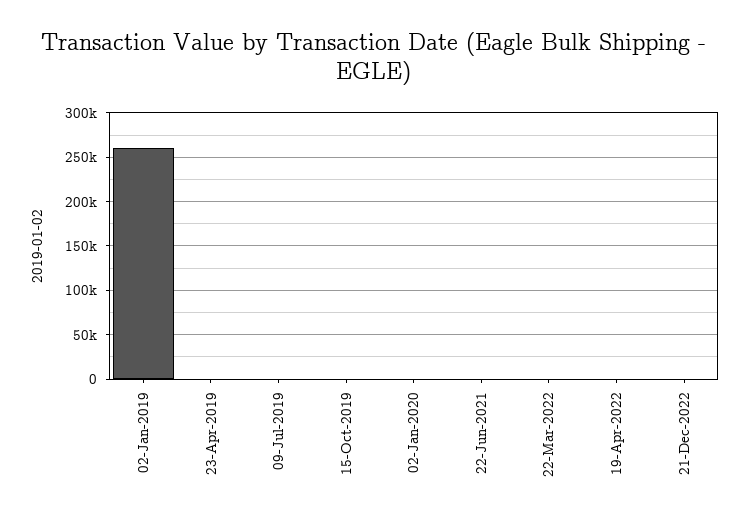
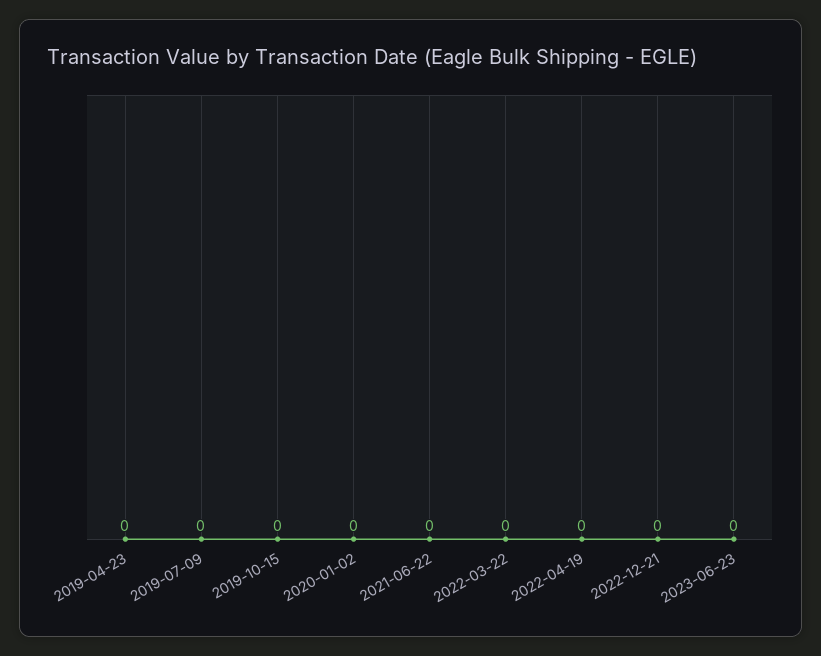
02-Jan-2019: 260000 -> none
2023-06-23: none -> 0

